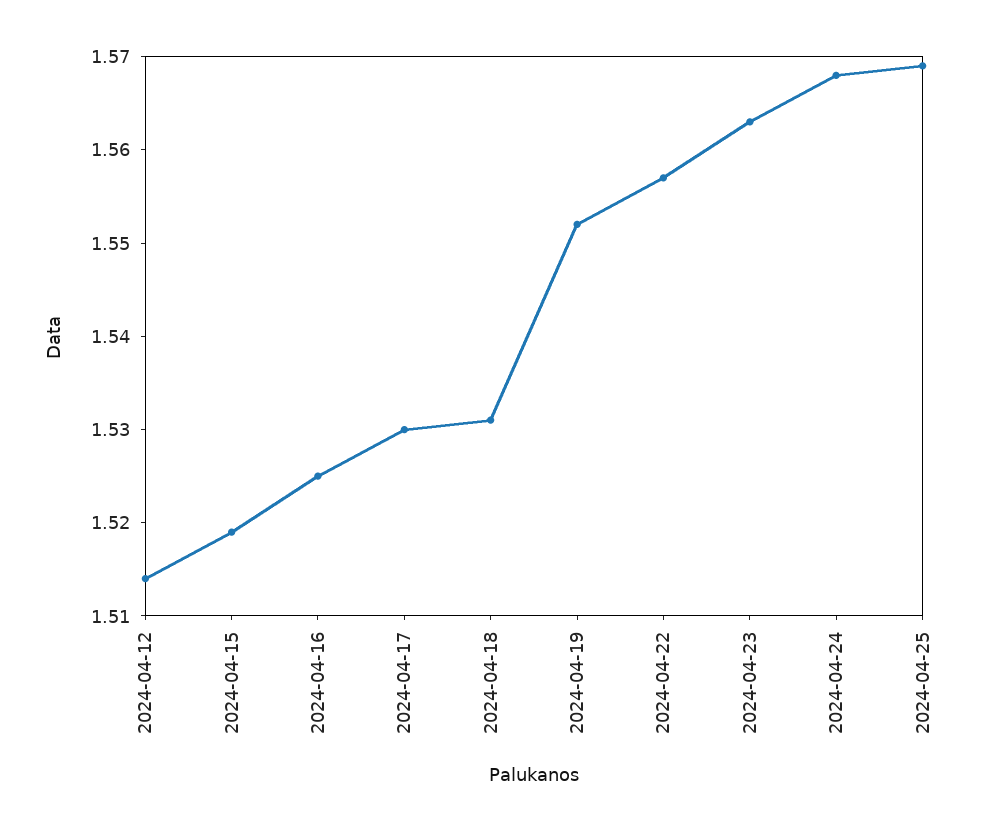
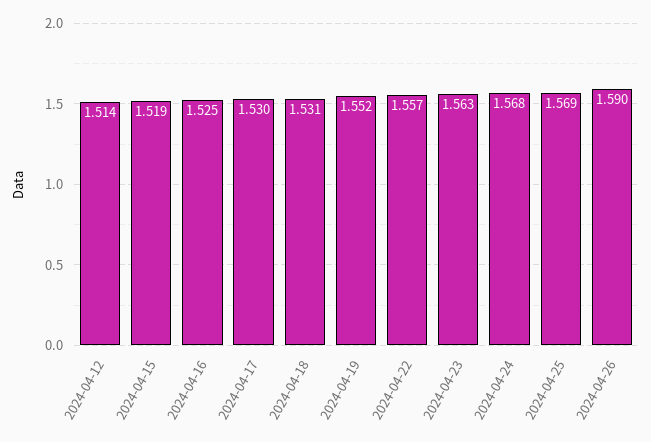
2024-04-26: none -> 1.59

